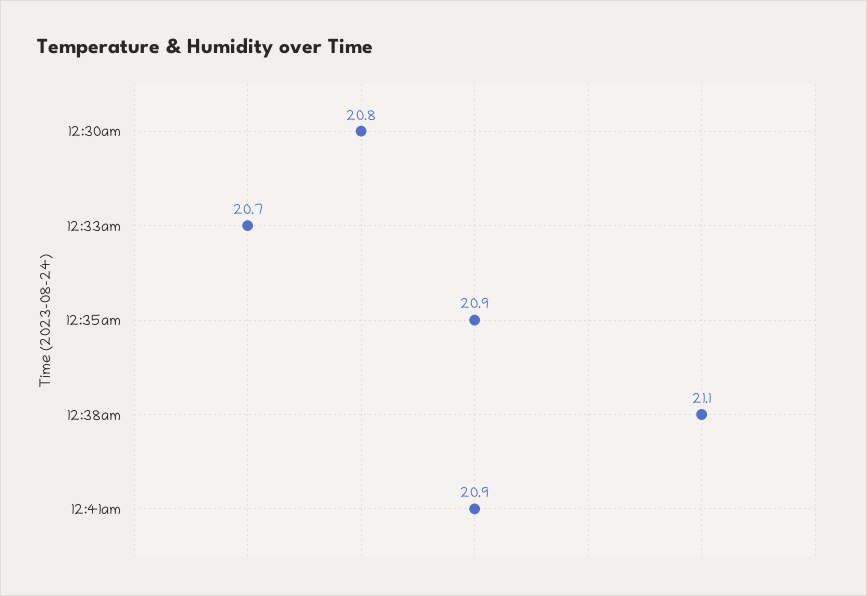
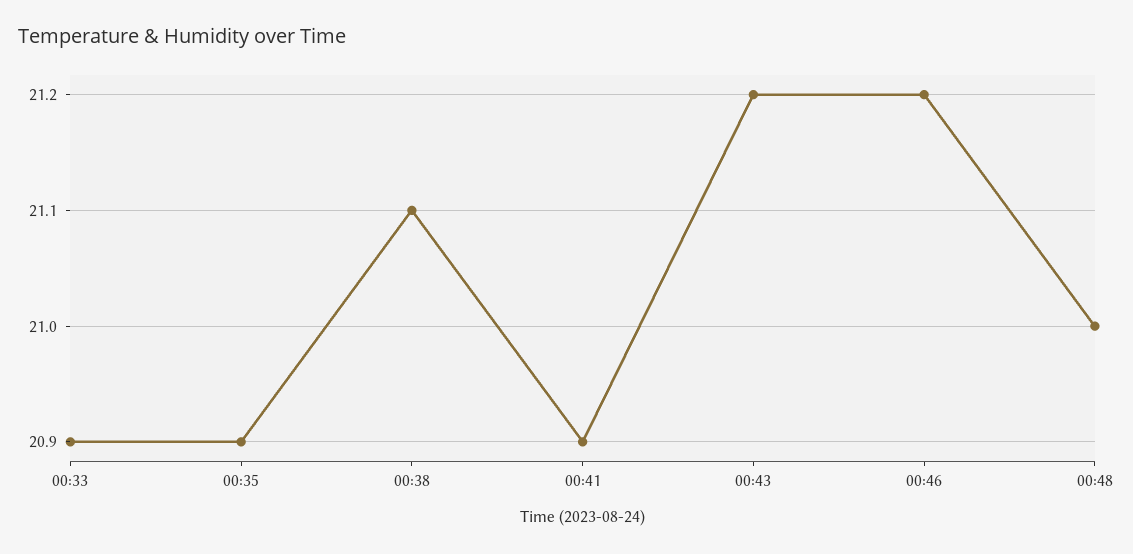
12:30am: 20.8 -> none
12:33am: 20.7 -> 20.9
00:43: none -> 21.2
00:46: none -> 21.2
00:48: none -> 21

